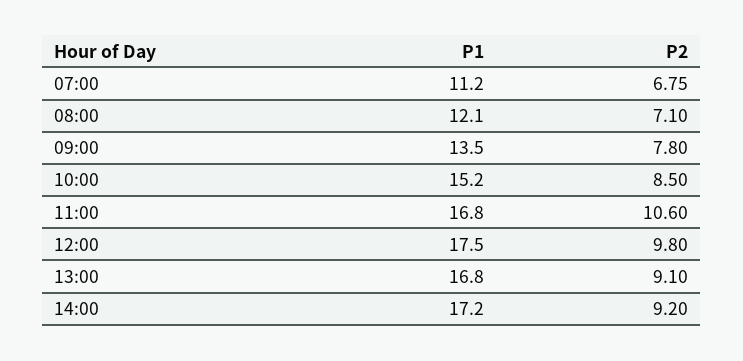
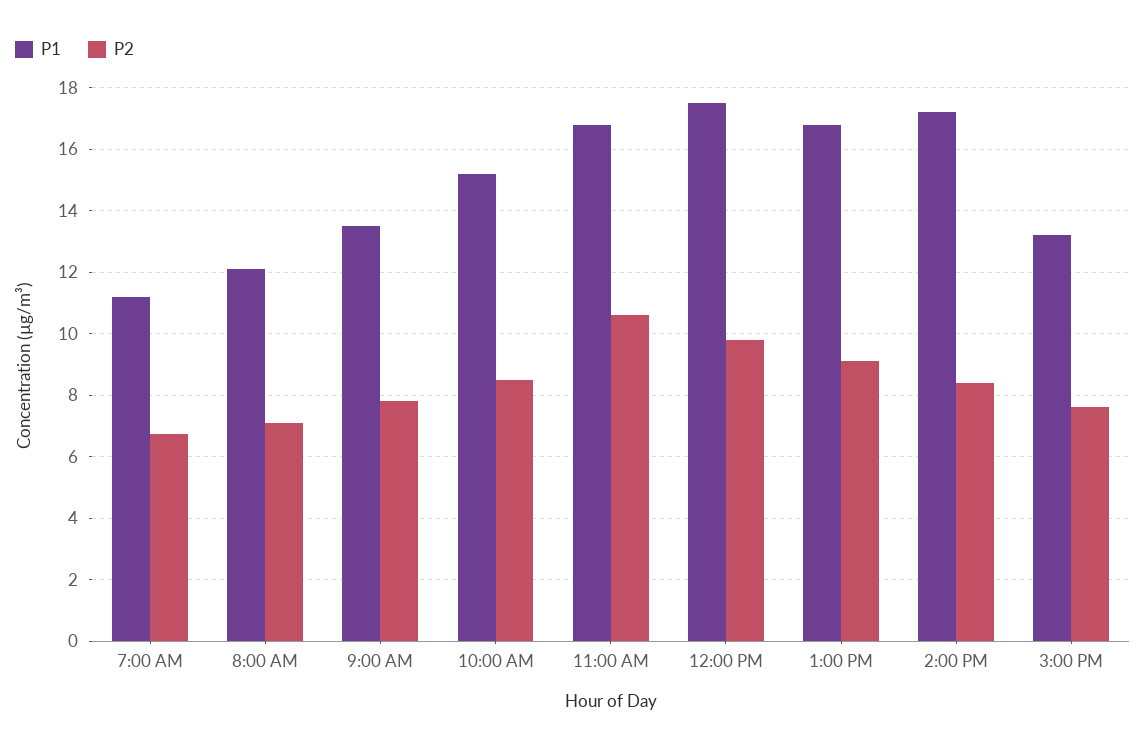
P2, 14:00: 9.2 -> 8.4
P1, 3:00 PM: none -> 13.2
P2, 3:00 PM: none -> 7.6

